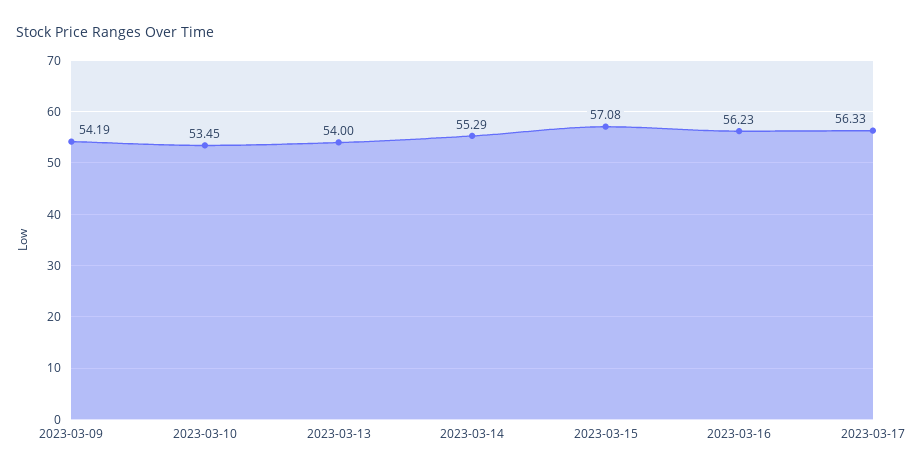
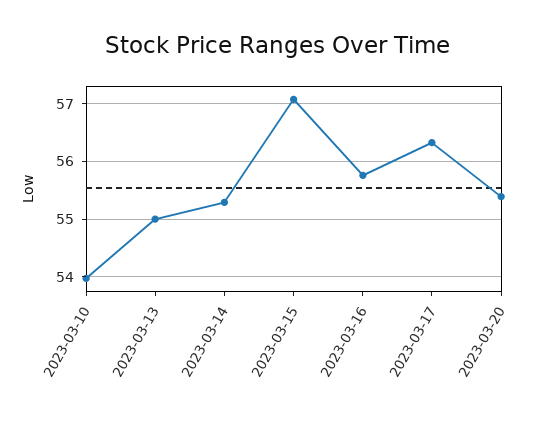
2023-03-09: 54.19 -> none
2023-03-10: 53.45 -> 54
2023-03-13: 54 -> 55
2023-03-16: 56.23 -> 55.8
2023-03-20: none -> 55.4

